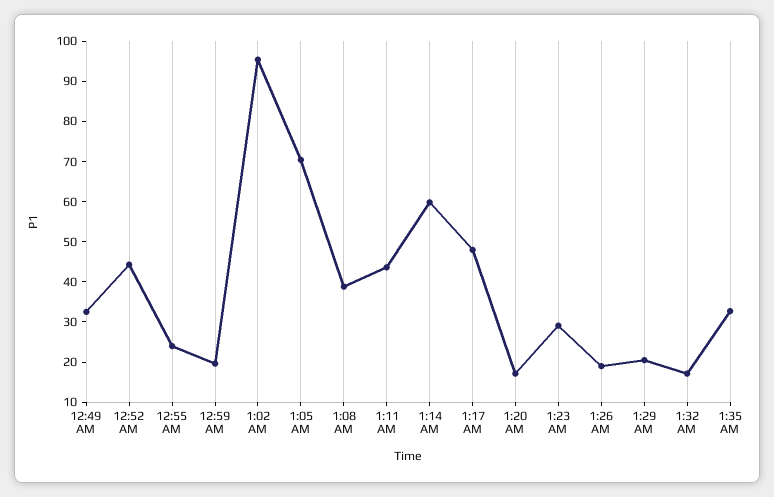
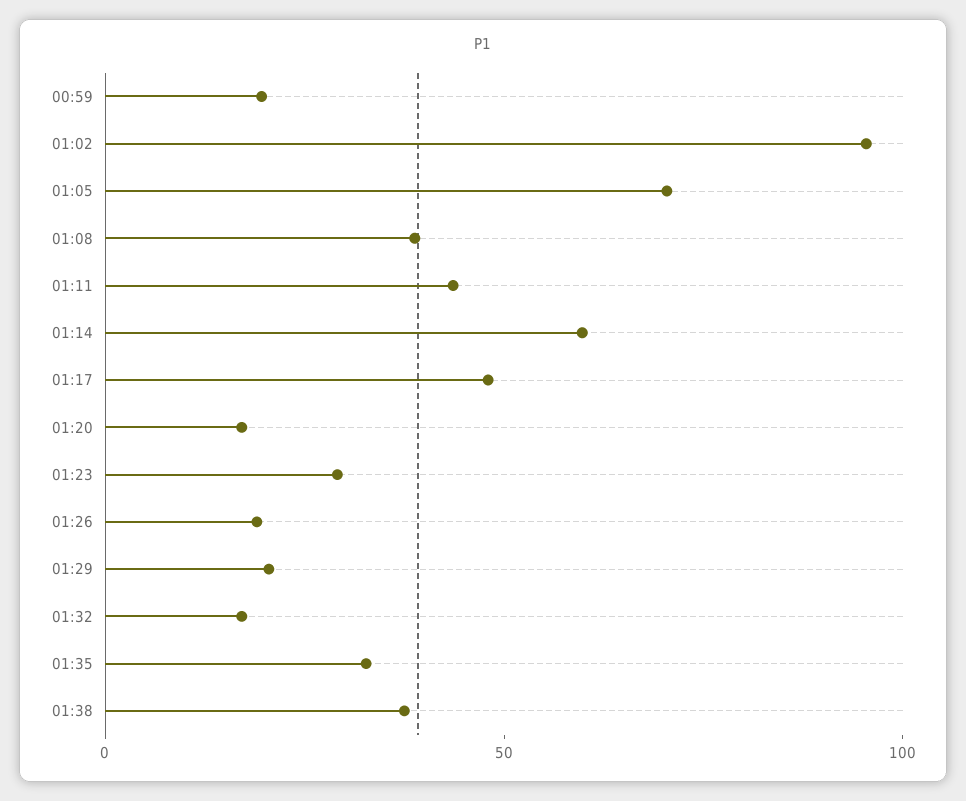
12:49 AM: 32 -> none
12:52 AM: 44 -> none
12:55 AM: 24 -> none
01:38: none -> 40

